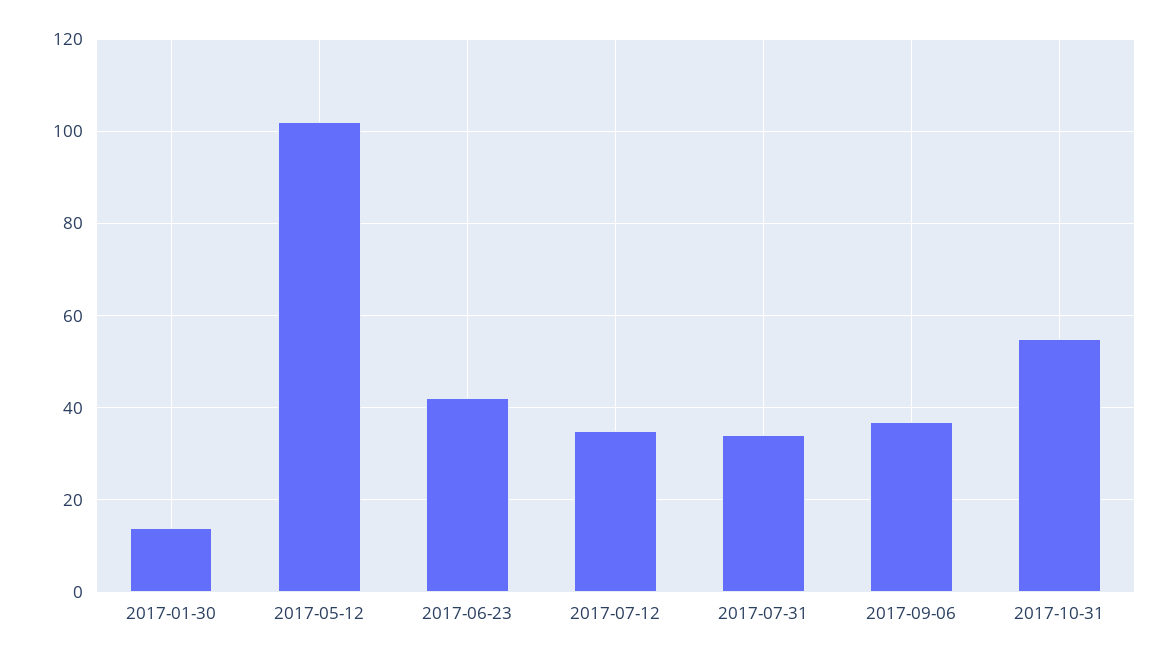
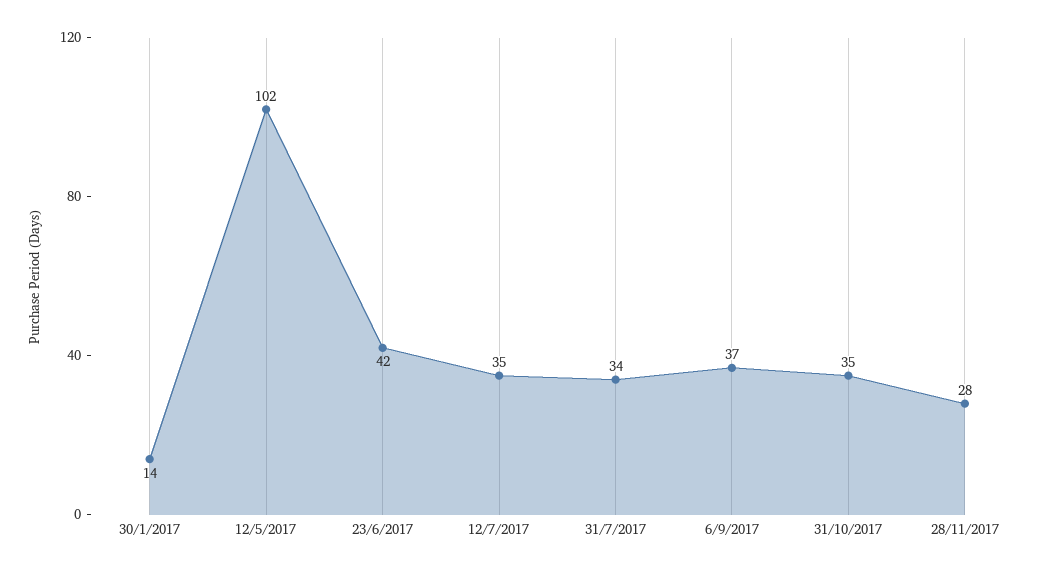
2017-10-31: 55 -> 35
28/11/2017: none -> 28

